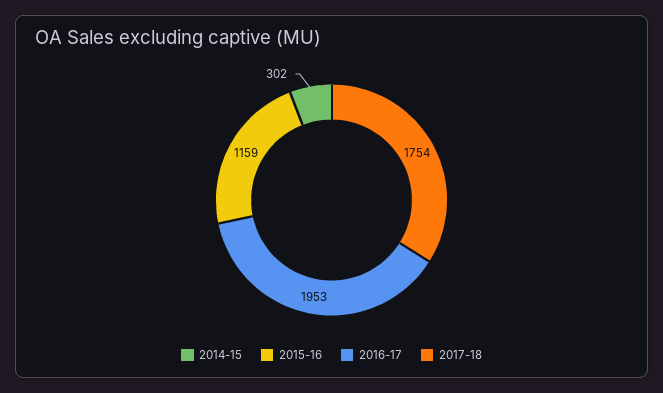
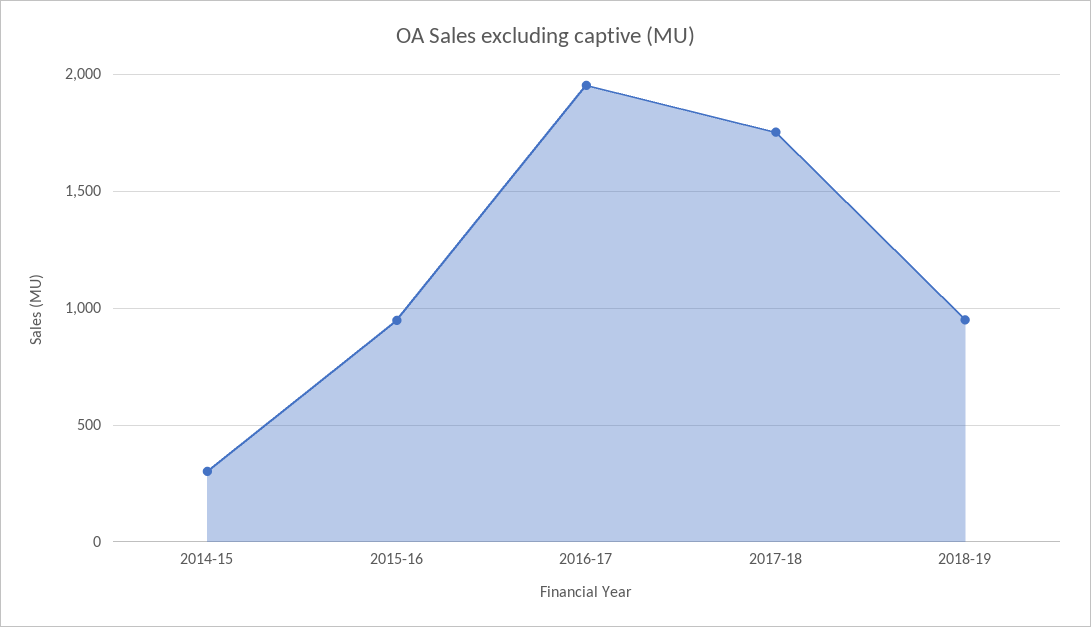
2015-16: 1159 -> 950
2018-19: none -> 950

